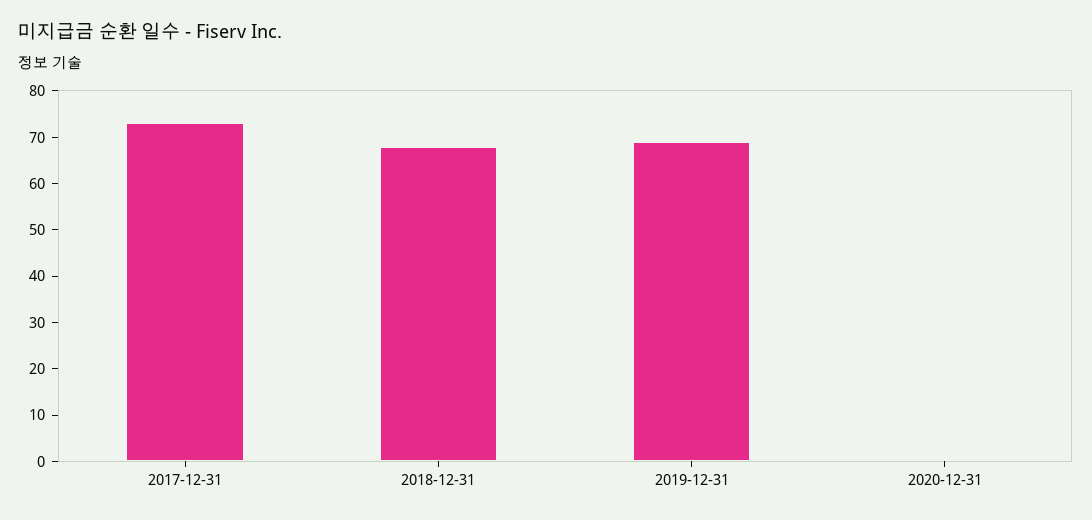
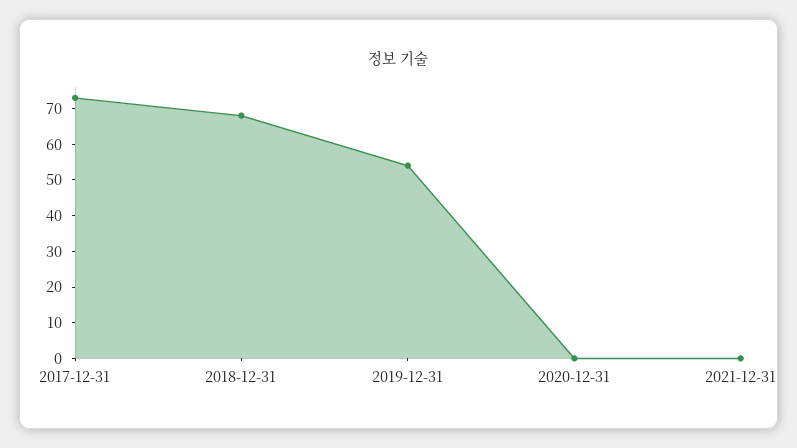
2019-12-31: 70 -> 55
2021-12-31: none -> 0

